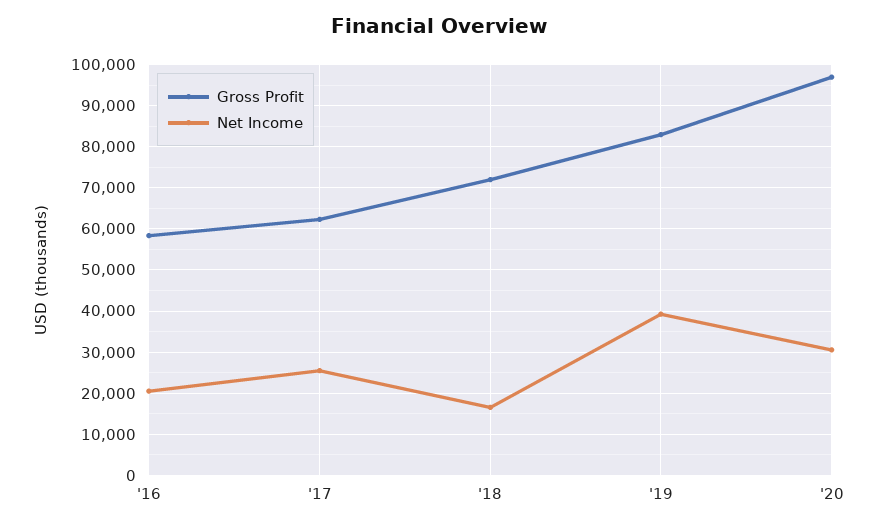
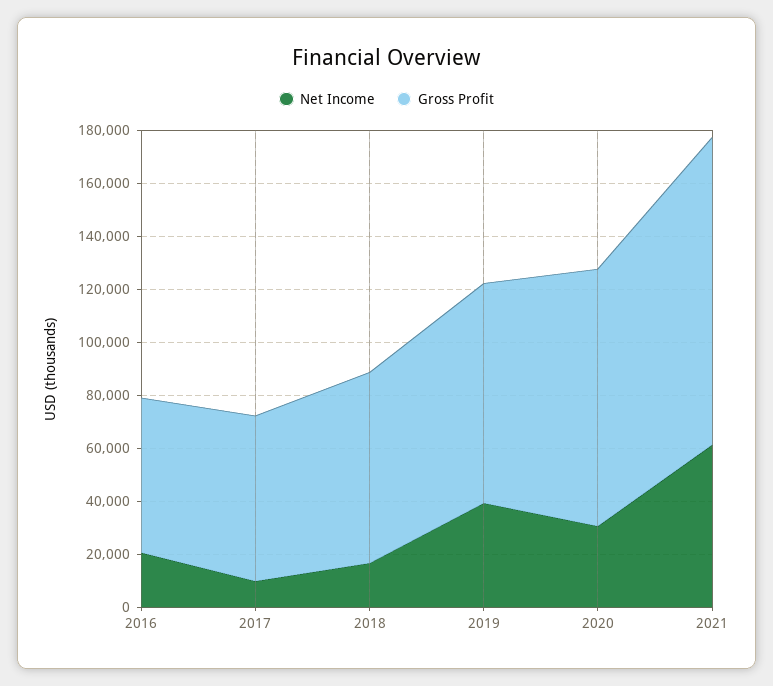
Net Income, '17: 26000 -> 10000
Net Income, 2021: none -> 60000
Gross Profit, 2021: none -> 115000

